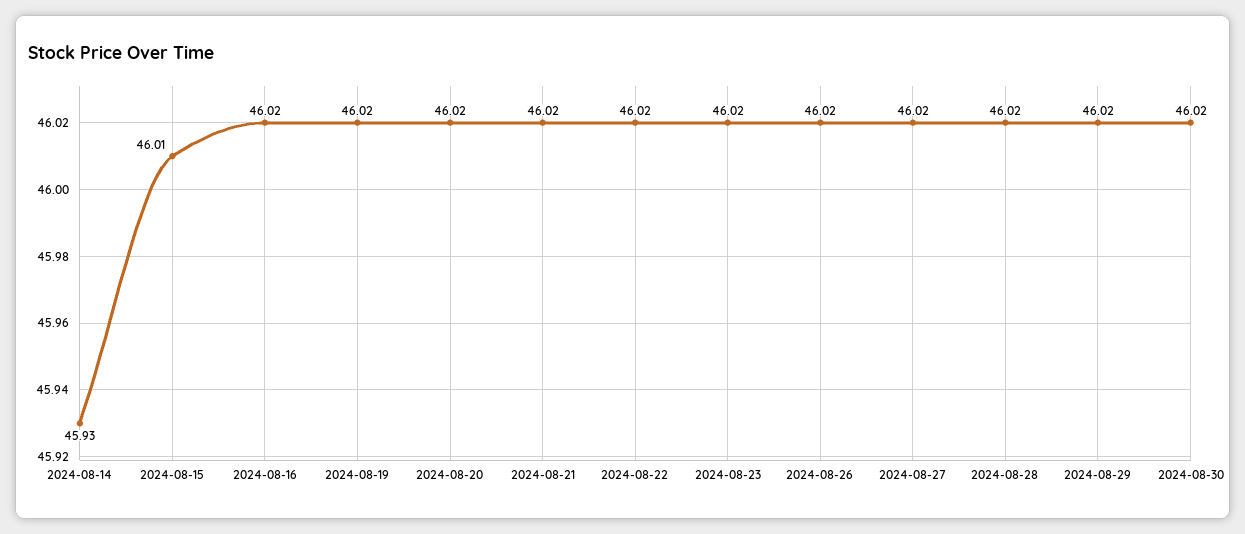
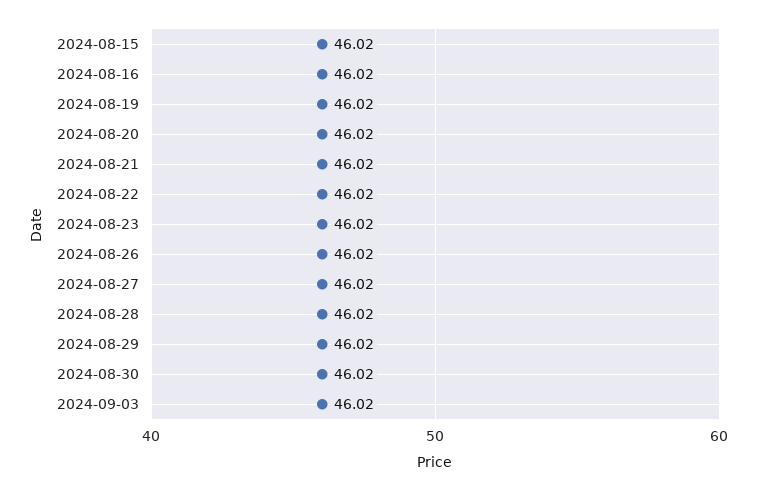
2024-08-14: 45.93 -> none
2024-08-15: 46.01 -> 46.02
2024-09-03: none -> 46.02

